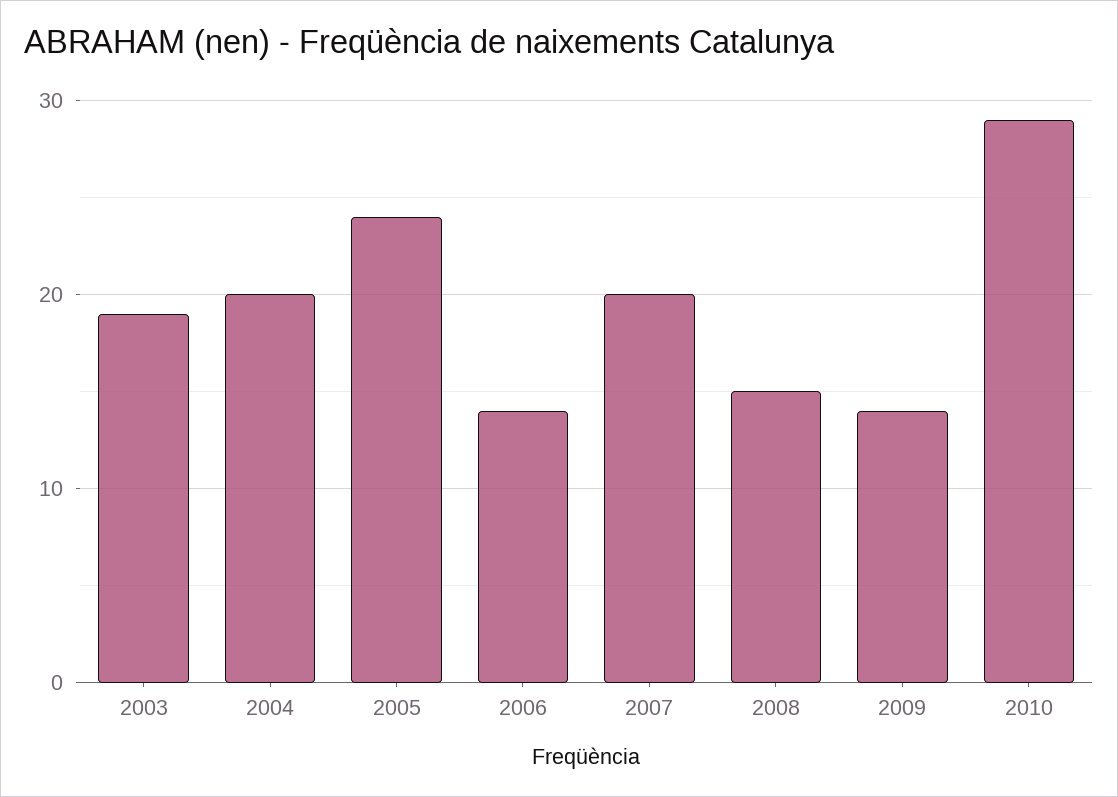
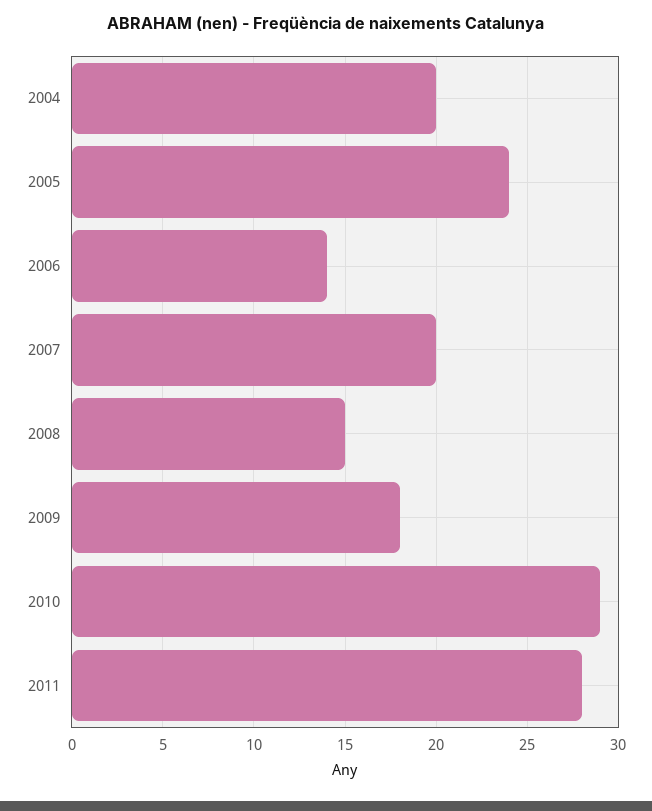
2003: 19 -> none
2009: 14 -> 18
2011: none -> 28

